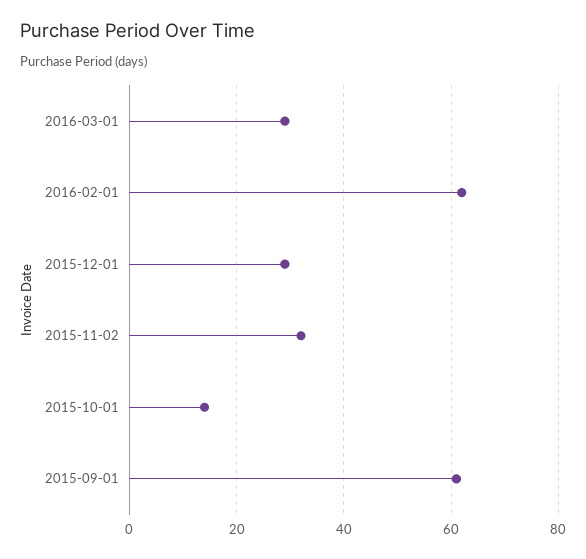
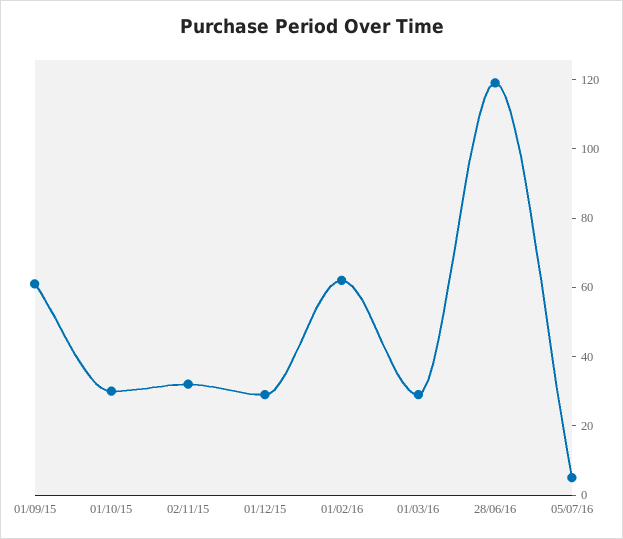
2015-10-01: 15 -> 30
28/06/16: none -> 120
05/07/16: none -> 5

